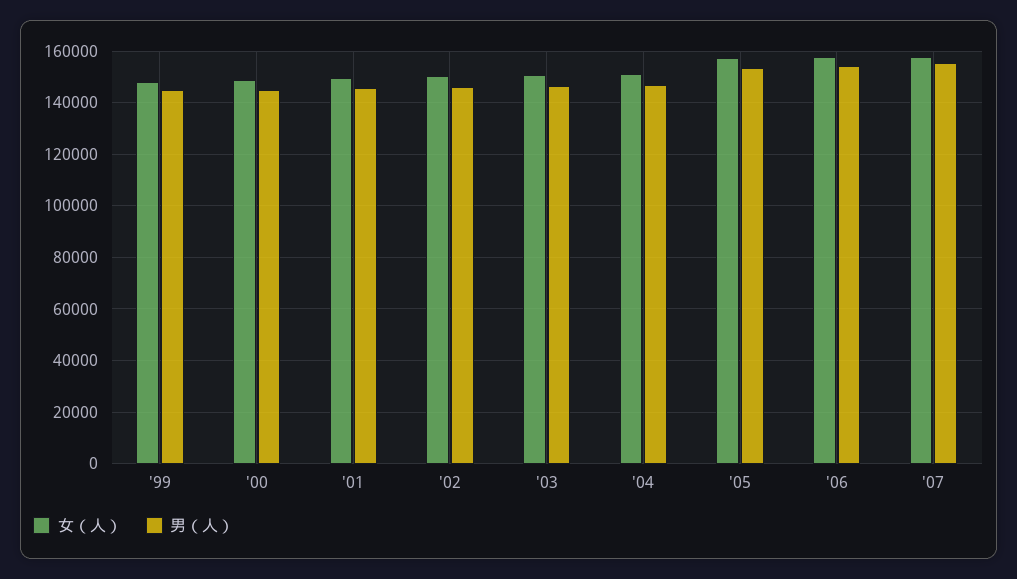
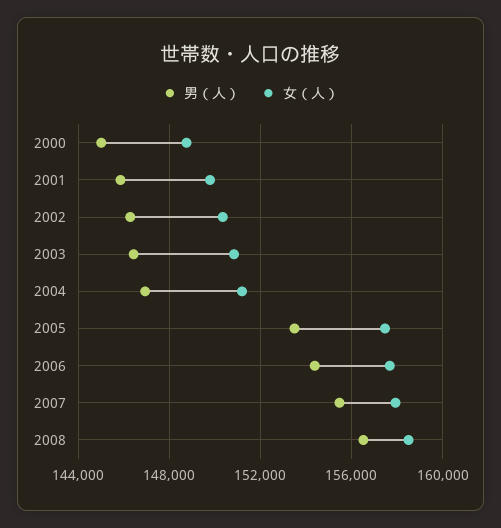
女（人）, '99: 147500 -> none
男（人）, '99: 145000 -> none
男（人）, 2008: none -> 156500
女（人）, 2008: none -> 158500

